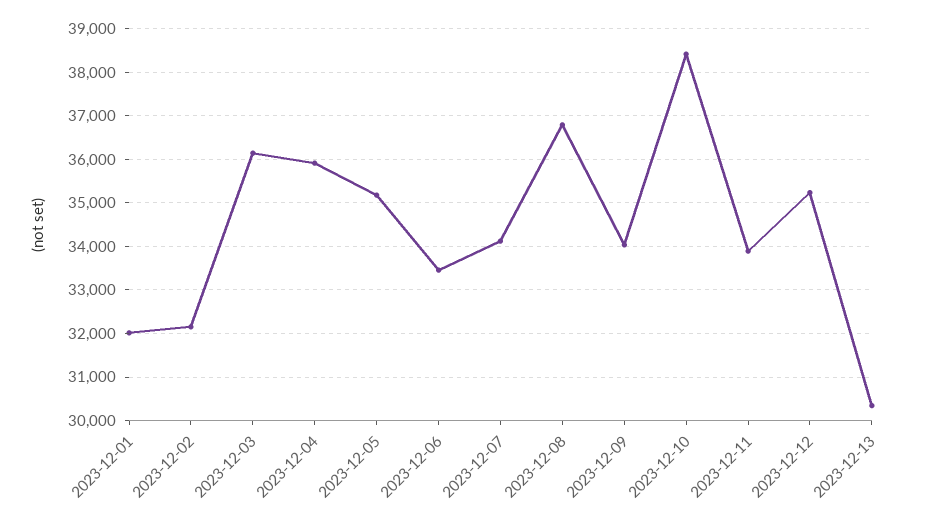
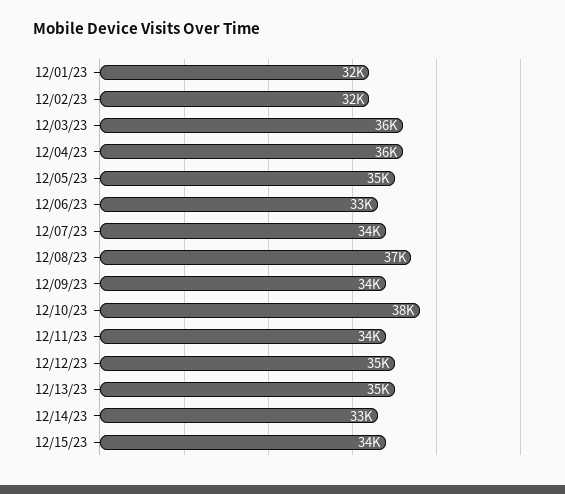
2023-12-13: 30400 -> 35000
12/14/23: none -> 33000
12/15/23: none -> 34000

